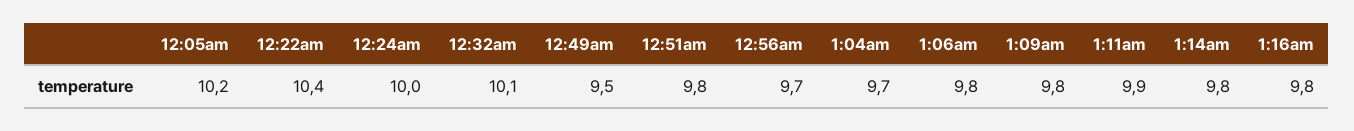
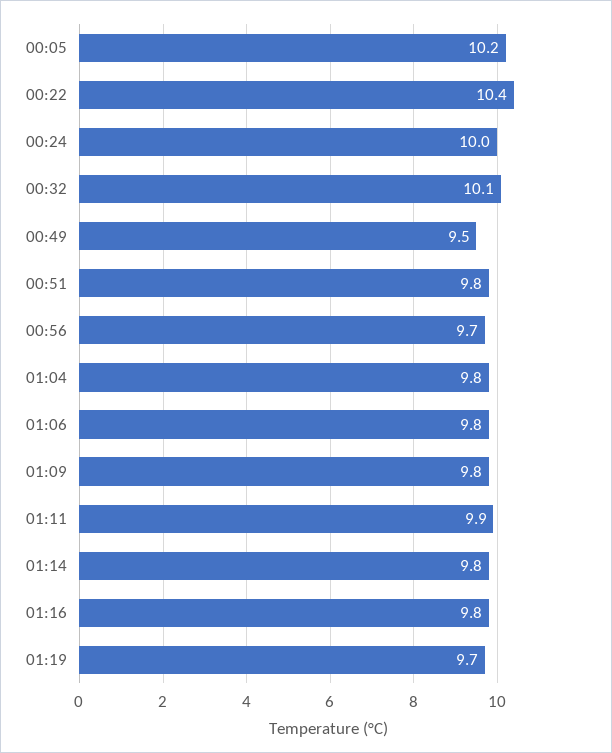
1:04am: 9.7 -> 9.8
01:19: none -> 9.7

